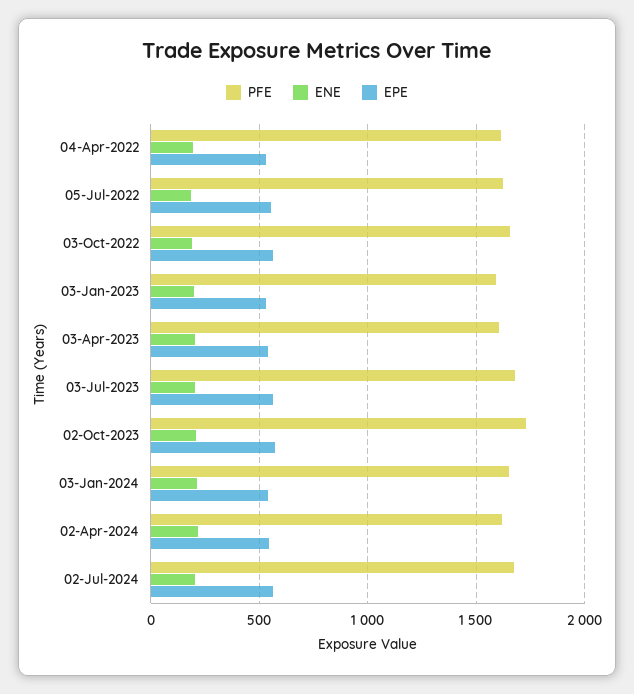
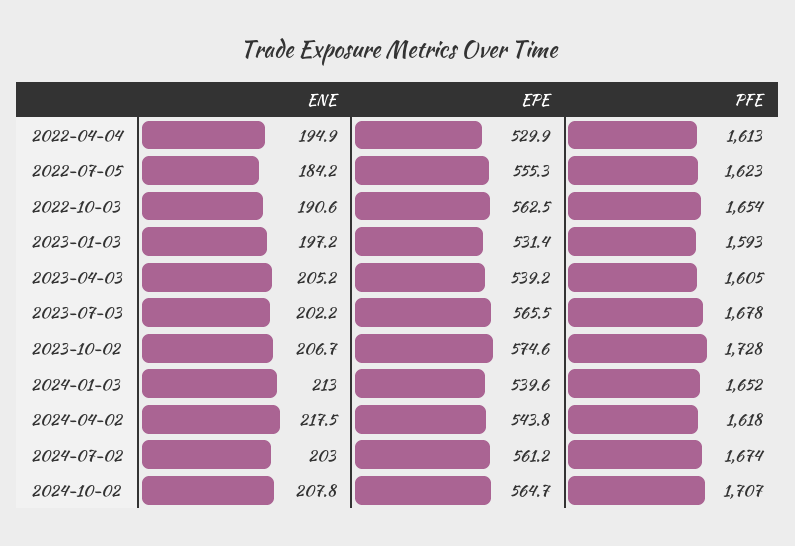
ENE, 2024-10-02: none -> 207.8
EPE, 2024-10-02: none -> 564.7
PFE, 2024-10-02: none -> 1707

